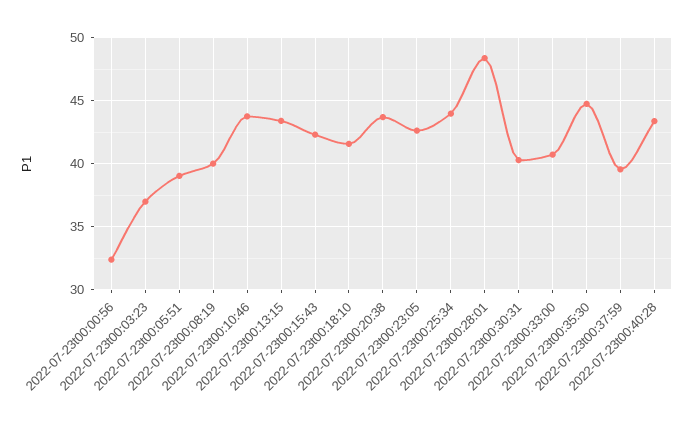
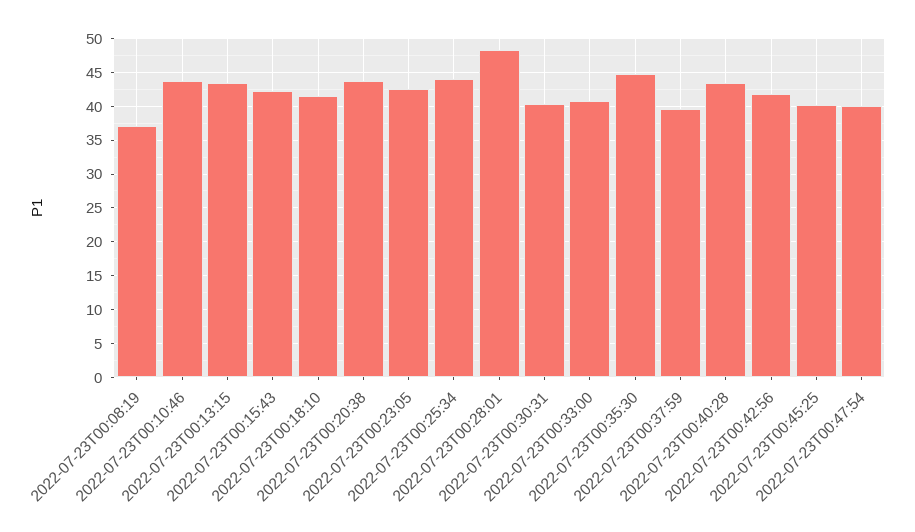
2022-07-23t00:00:56: 32.5 -> none
2022-07-23t00:03:23: 37 -> none
2022-07-23t00:05:51: 39 -> none
2022-07-23t00:08:19: 40 -> 37
2022-07-23T00:42:56: none -> 42
2022-07-23T00:45:25: none -> 40
2022-07-23T00:47:54: none -> 40

